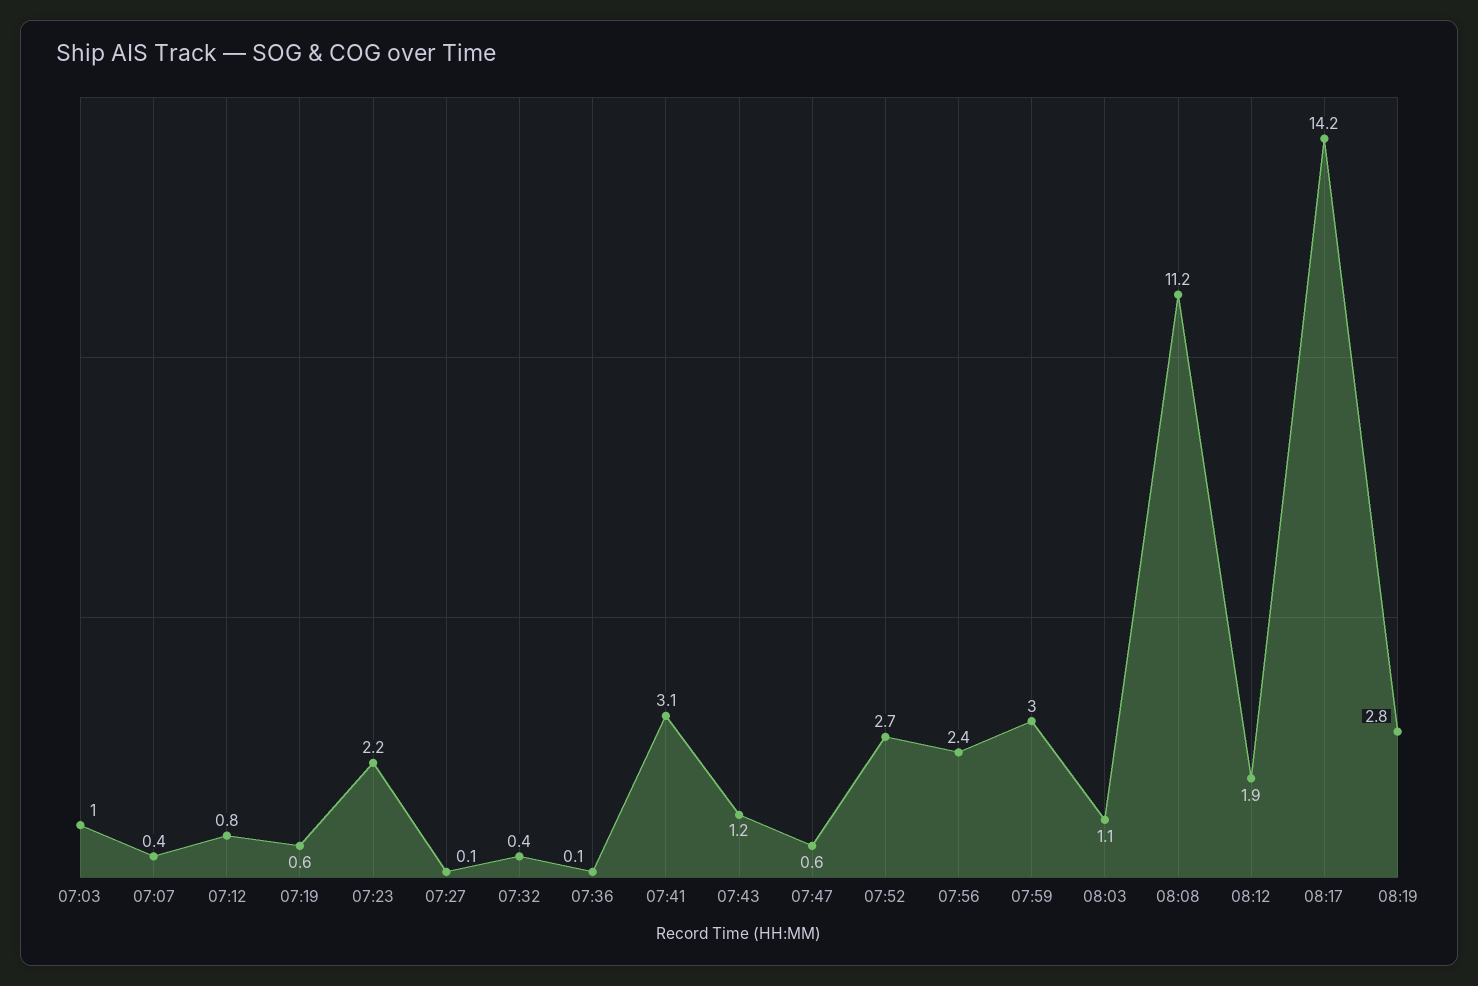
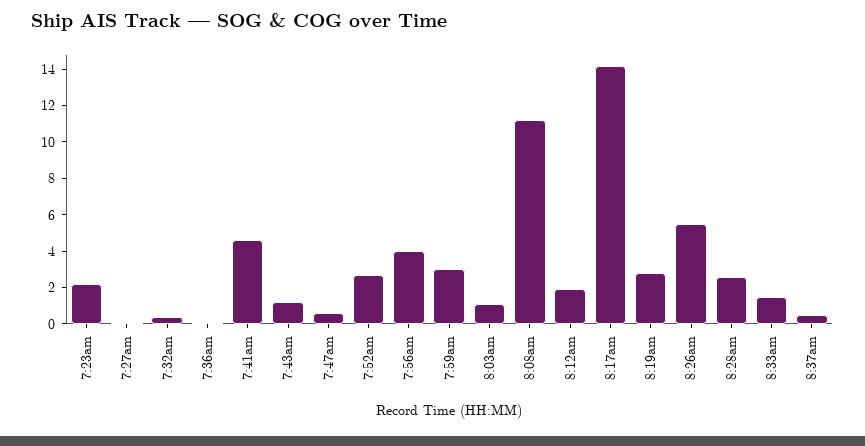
07:03: 1 -> none
07:07: 0.4 -> none
07:12: 0.8 -> none
07:19: 0.6 -> none
07:41: 3.1 -> 4.5
07:56: 2.4 -> 4
8:26am: none -> 5.5
8:28am: none -> 2.5
8:33am: none -> 1.5
8:37am: none -> 0.5

